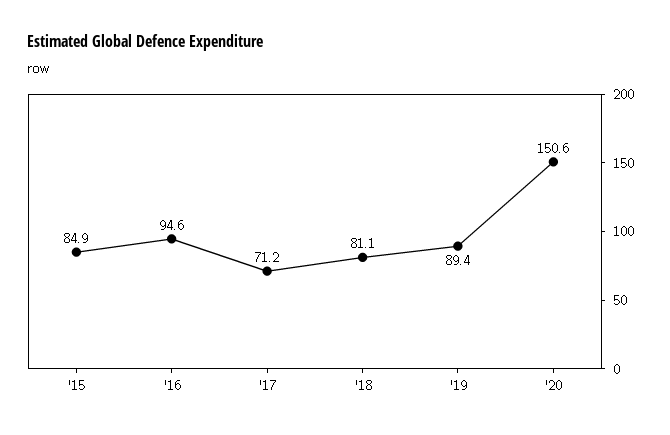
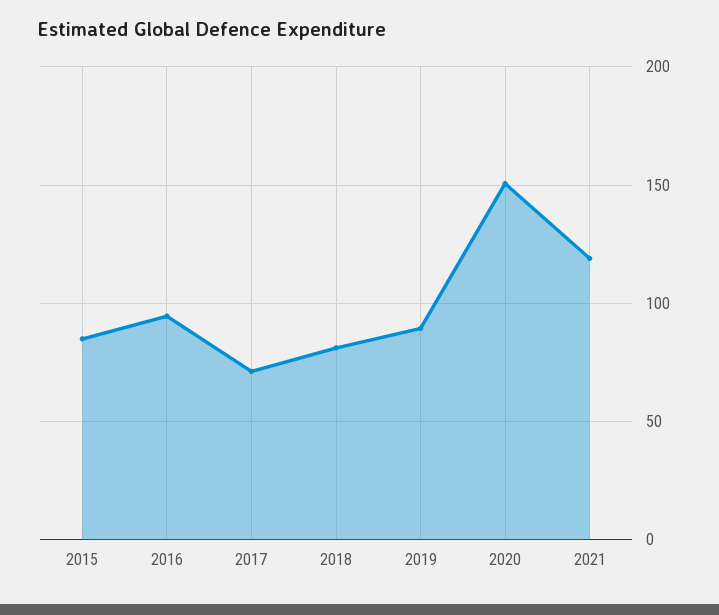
2021: none -> 120

